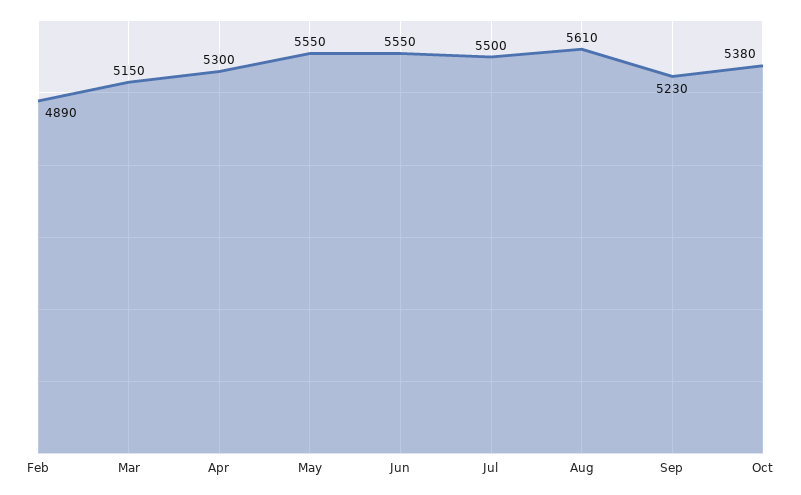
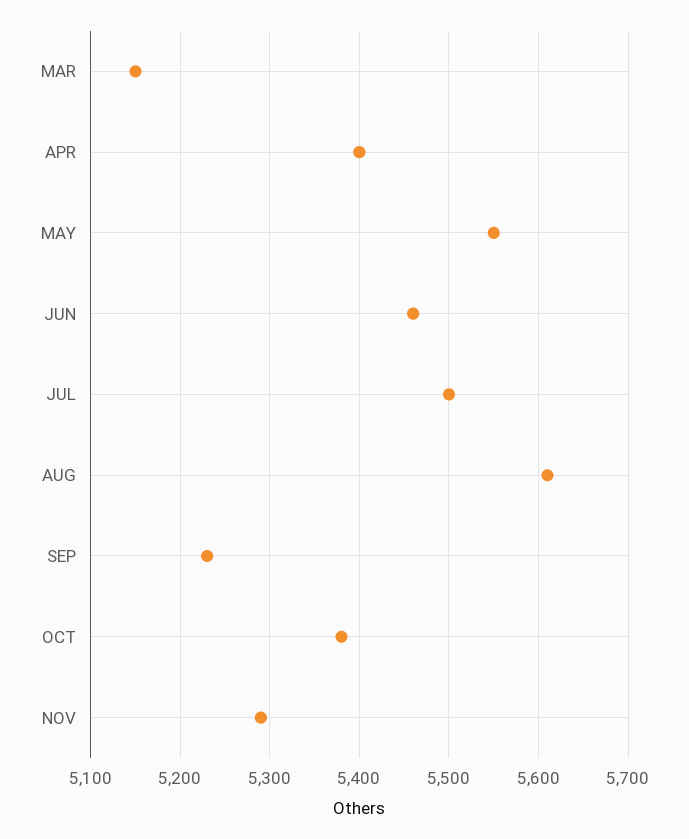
Feb: 4890 -> none
Apr: 5300 -> 5400
Jun: 5550 -> 5460
NOV: none -> 5290

